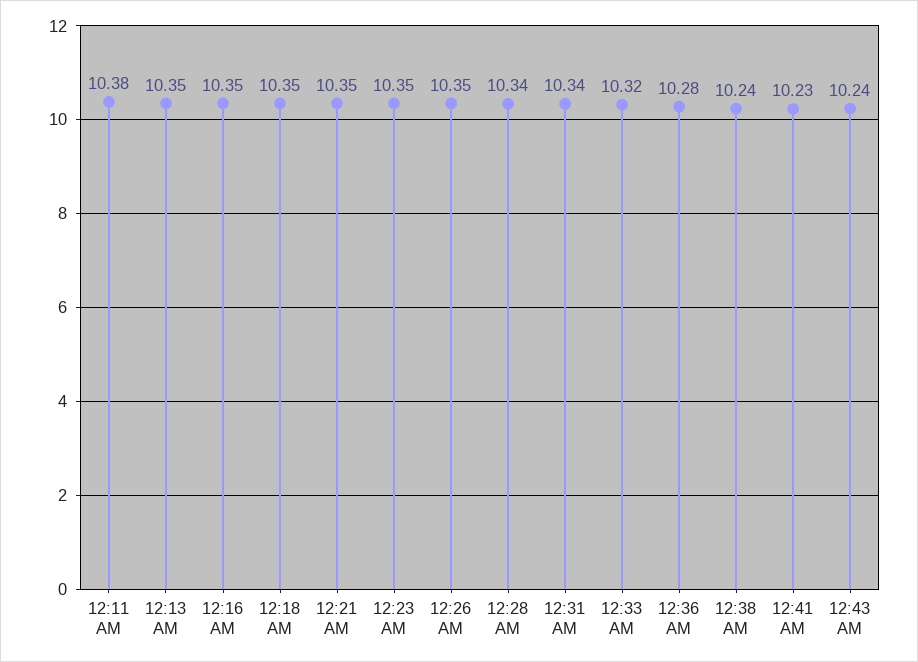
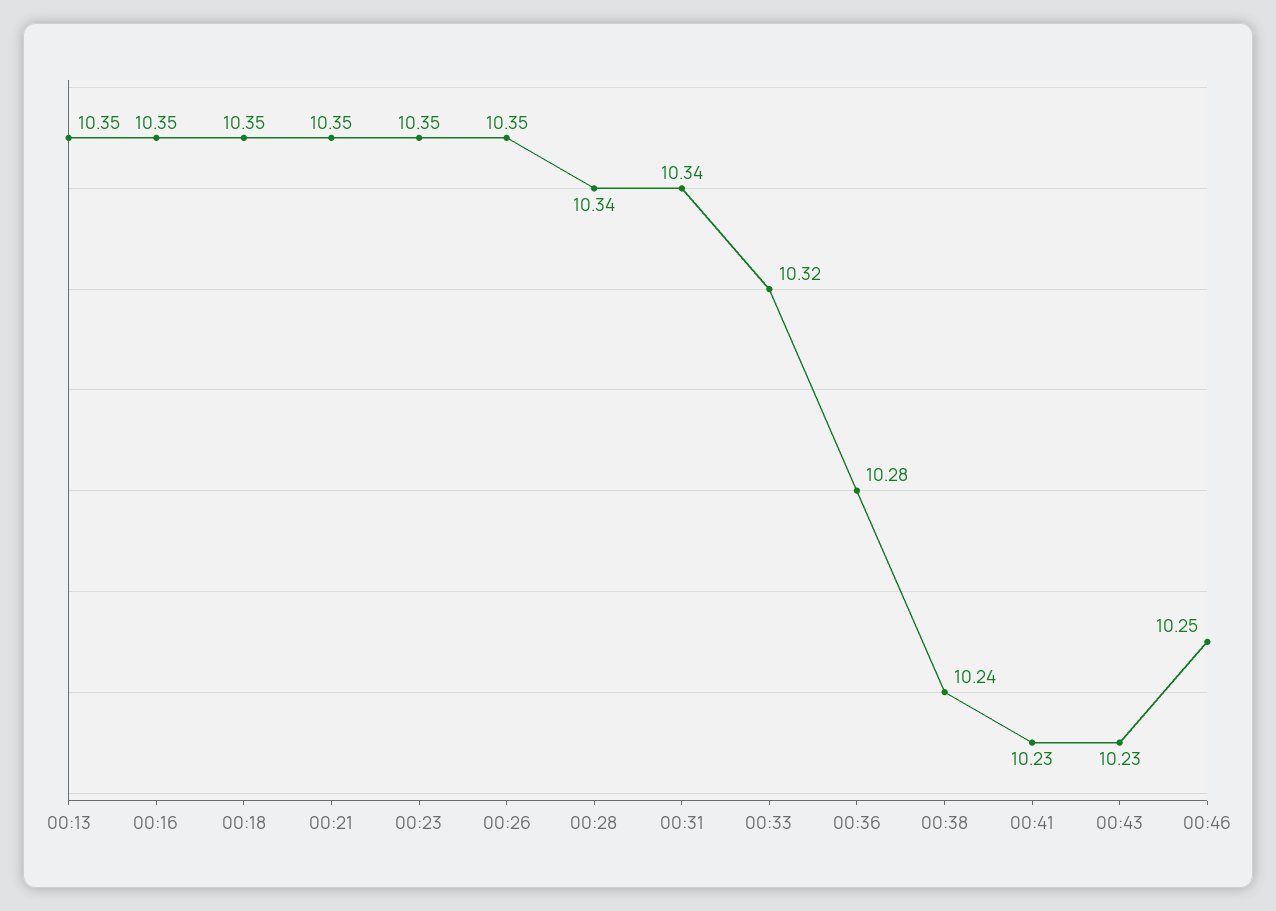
12:11 AM: 10.38 -> none
12:43 AM: 10.24 -> 10.23
00:46: none -> 10.25

